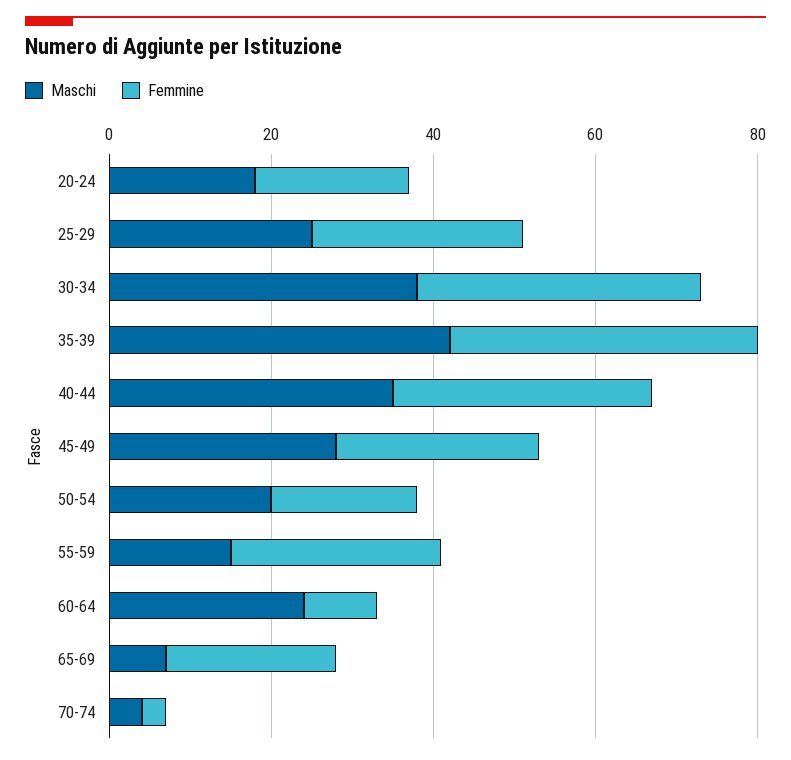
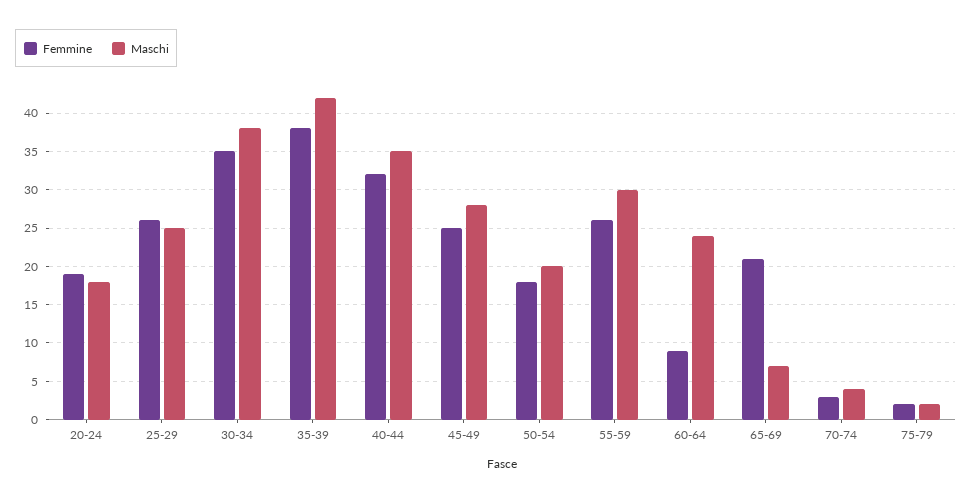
Maschi, 55-59: 15 -> 30
Femmine, 75-79: none -> 2
Maschi, 75-79: none -> 2

